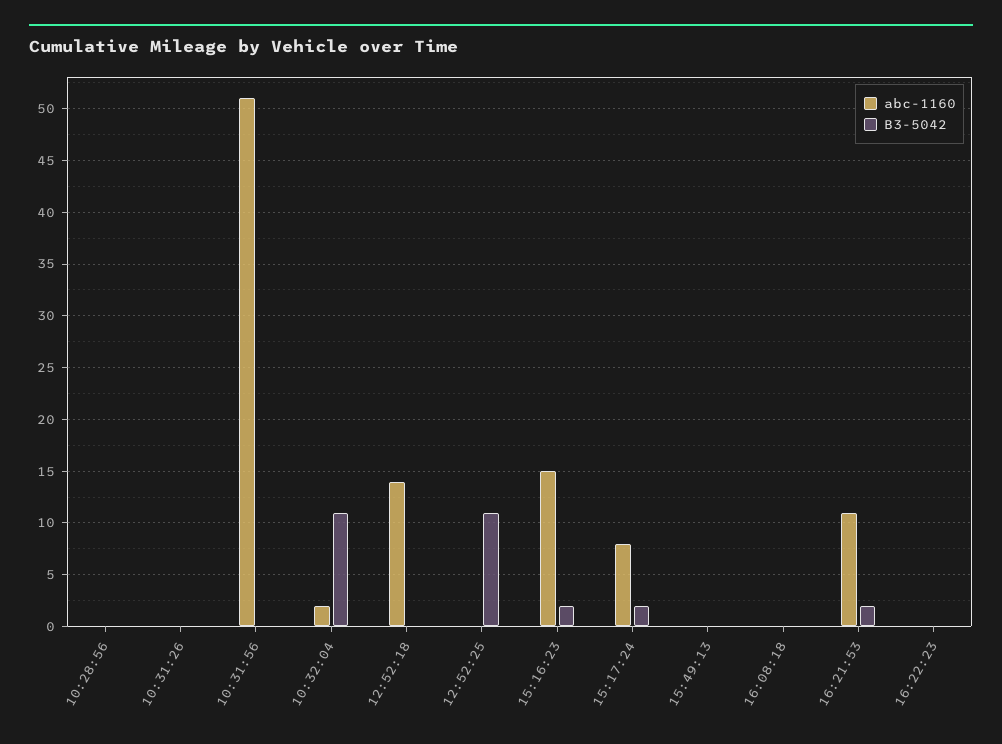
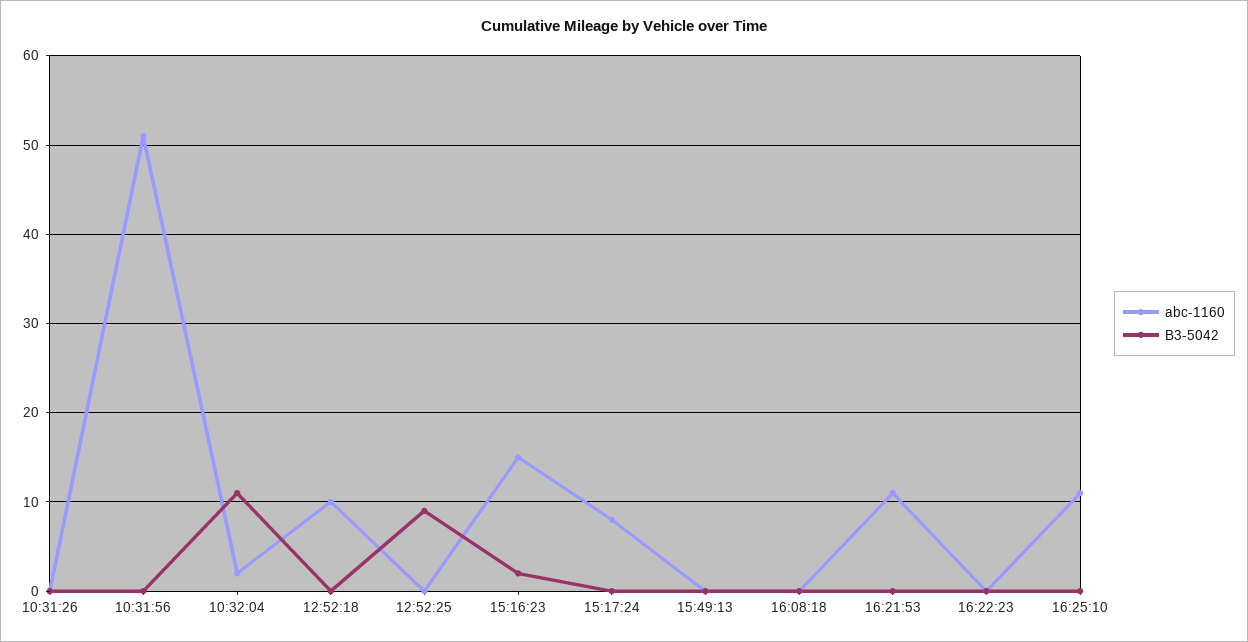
abc-1160, 10:28:56: 0 -> none
B3-5042, 10:28:56: 0 -> none
abc-1160, 12:52:18: 14 -> 10
B3-5042, 12:52:25: 11 -> 9
B3-5042, 15:17:24: 2 -> 0
B3-5042, 16:21:53: 2 -> 0
abc-1160, 16:25:10: none -> 11
B3-5042, 16:25:10: none -> 0

